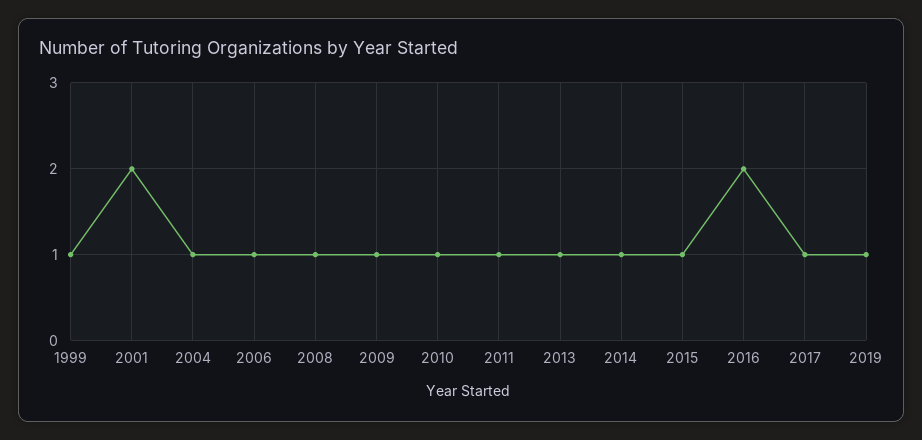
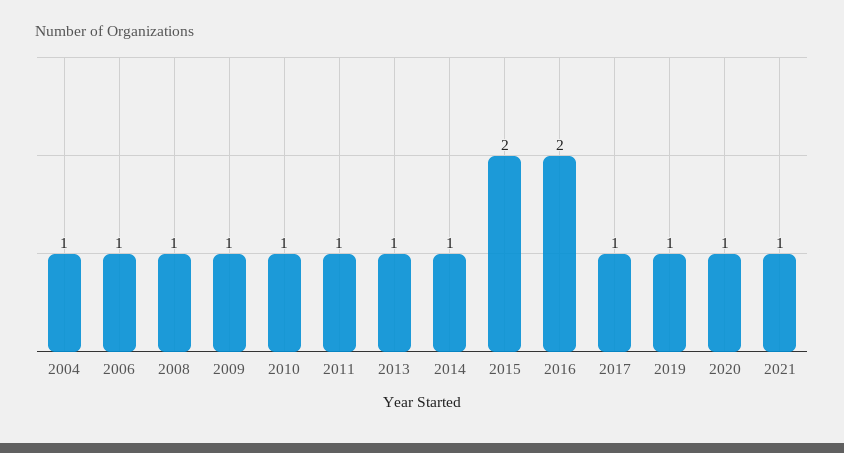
1999: 1 -> none
2001: 2 -> none
2015: 1 -> 2
2020: none -> 1
2021: none -> 1

